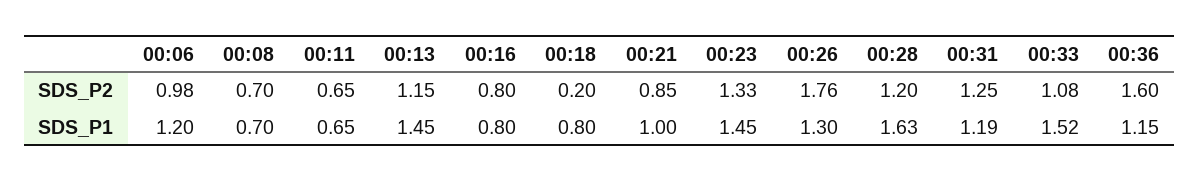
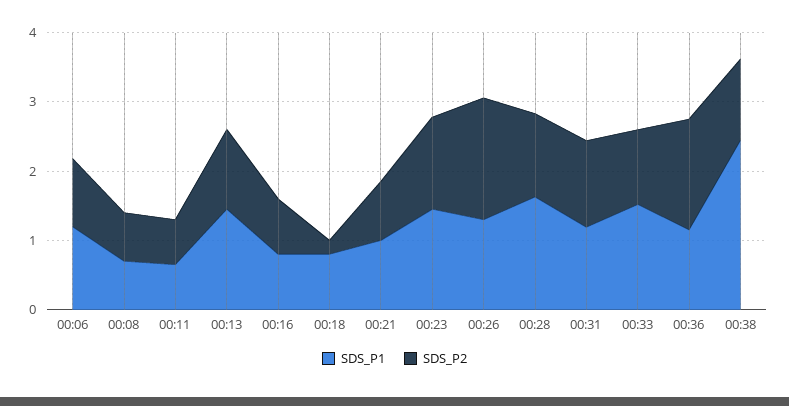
SDS_P1, 00:38: none -> 2.4
SDS_P2, 00:38: none -> 1.2

